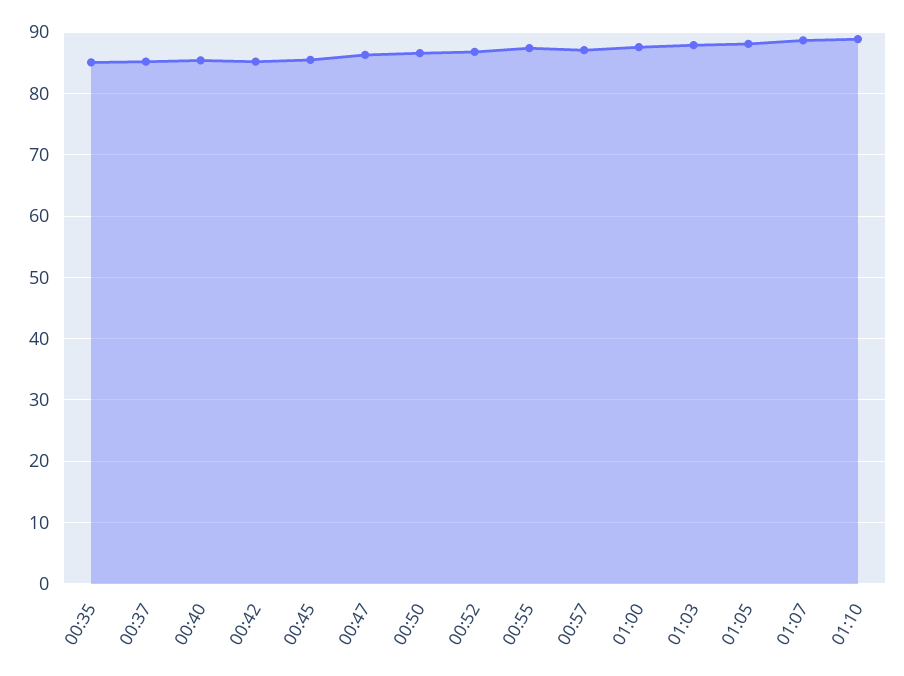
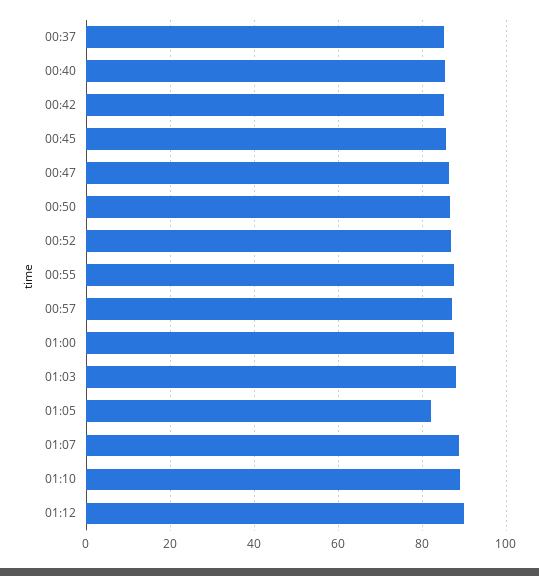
00:35: 85 -> none
01:05: 88 -> 82
01:12: none -> 90

